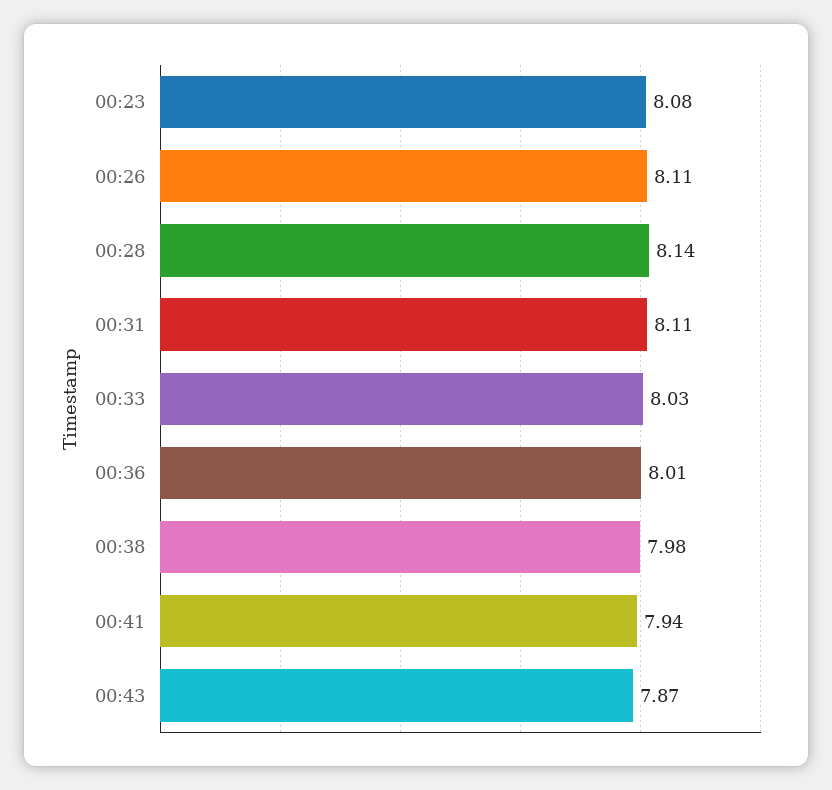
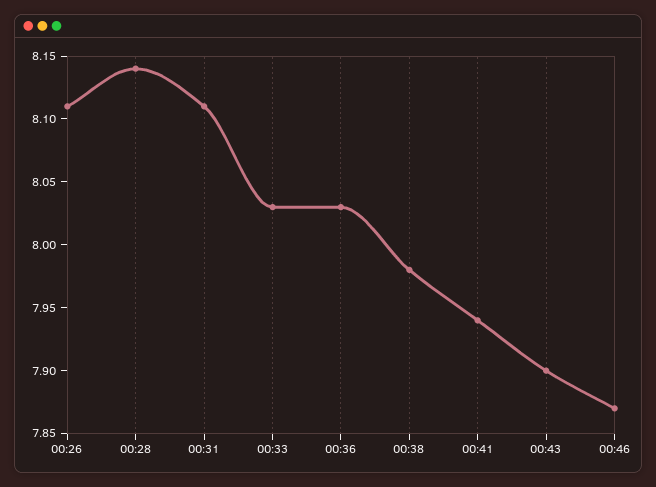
00:23: 8.08 -> none
00:36: 8.01 -> 8.03
00:43: 7.87 -> 7.9
00:46: none -> 7.87

